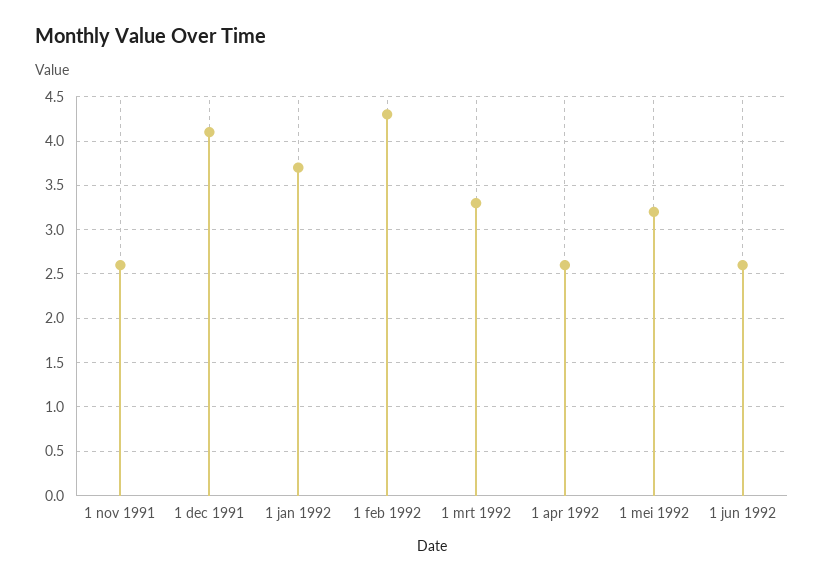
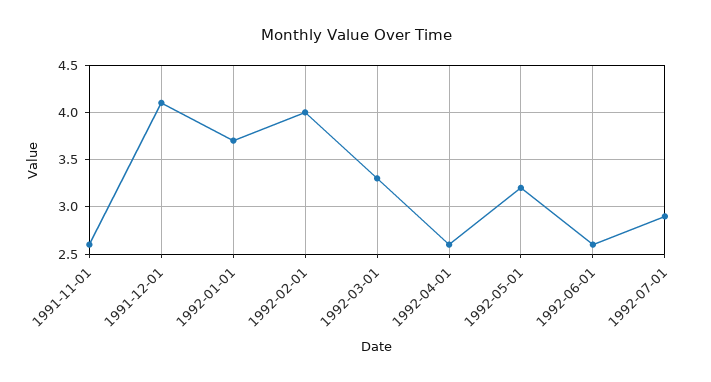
1 feb 1992: 4.3 -> 4
1992-07-01: none -> 2.9

